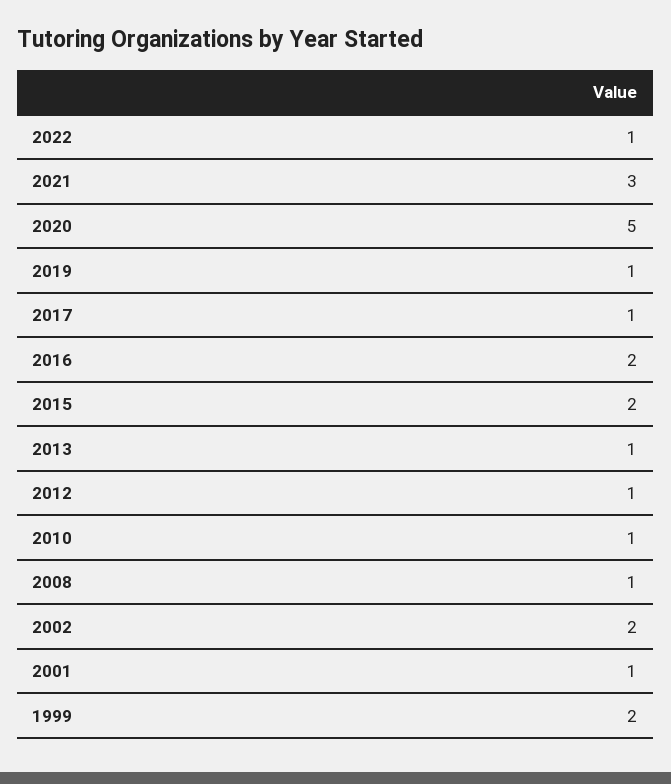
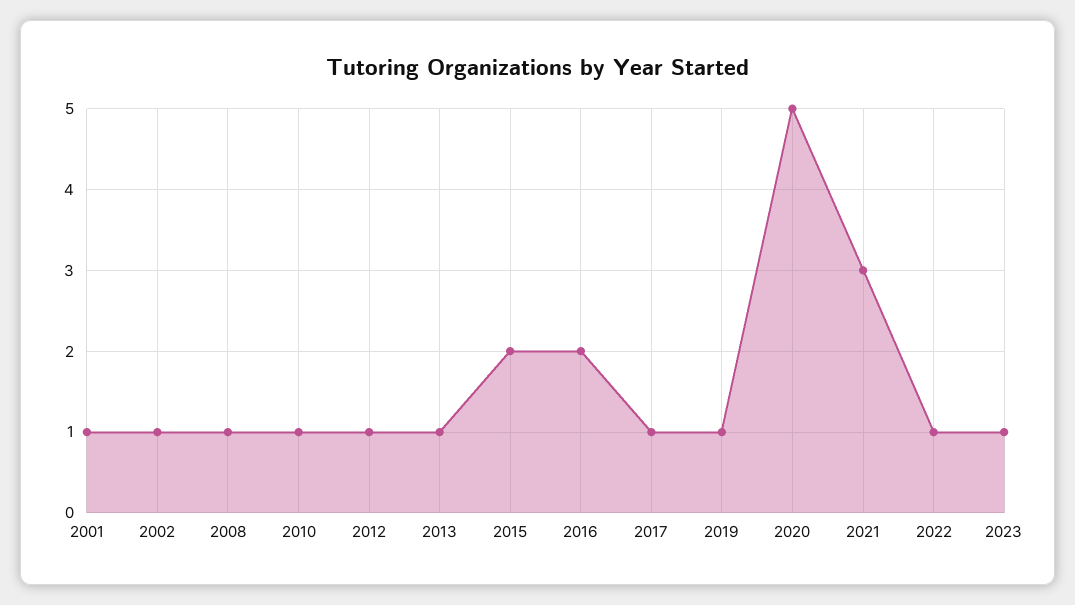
2002: 2 -> 1
1999: 2 -> none
2023: none -> 1

